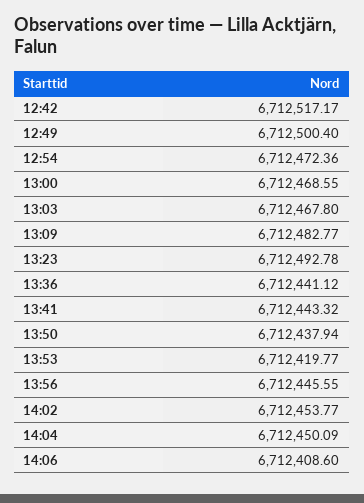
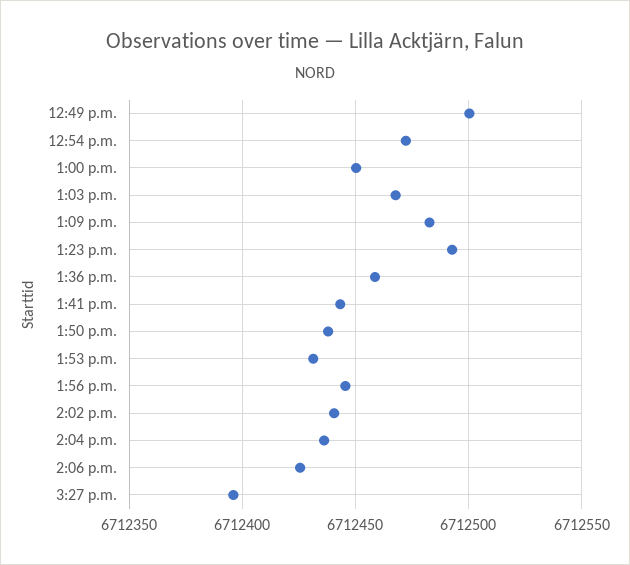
12:42: 6712517.17 -> none
13:00: 6712468.55 -> 6712450
13:36: 6712441.12 -> 6712460
13:53: 6712419.77 -> 6712430
14:02: 6712453.77 -> 6712440
14:04: 6712450.09 -> 6712435
14:06: 6712408.6 -> 6712425
3:27 p.m.: none -> 6712395

